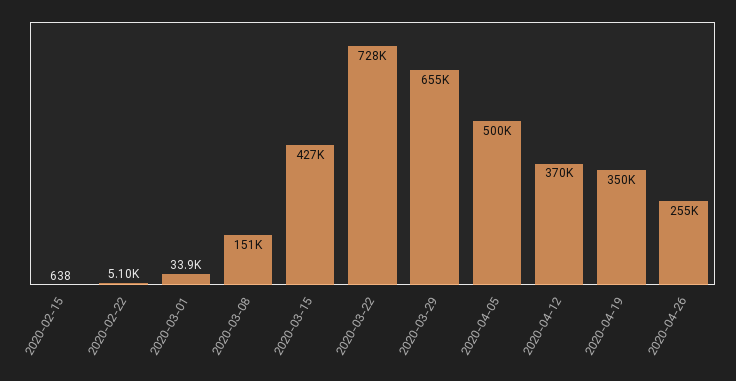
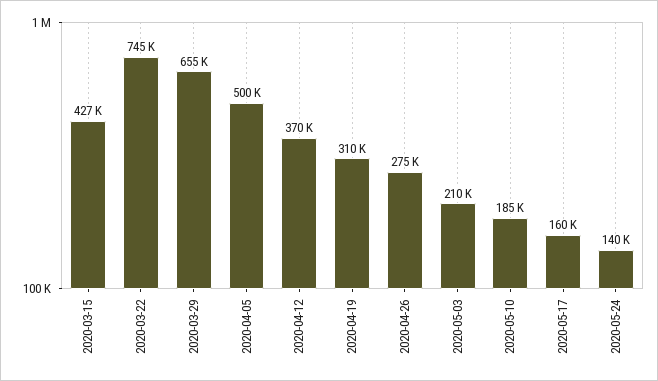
2020-02-15: 638 -> none
2020-02-22: 5100 -> none
2020-03-01: 33900 -> none
2020-03-08: 151000 -> none
2020-03-22: 728000 -> 745000
2020-04-19: 350000 -> 310000
2020-04-26: 255000 -> 275000
2020-05-03: none -> 210000
2020-05-10: none -> 185000
2020-05-17: none -> 160000
2020-05-24: none -> 140000

